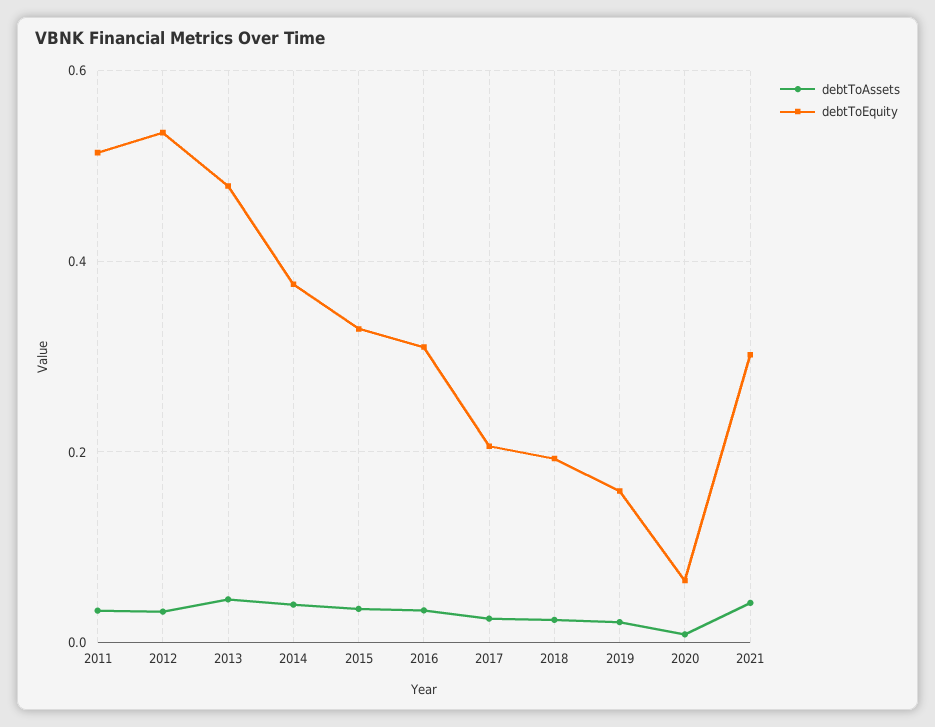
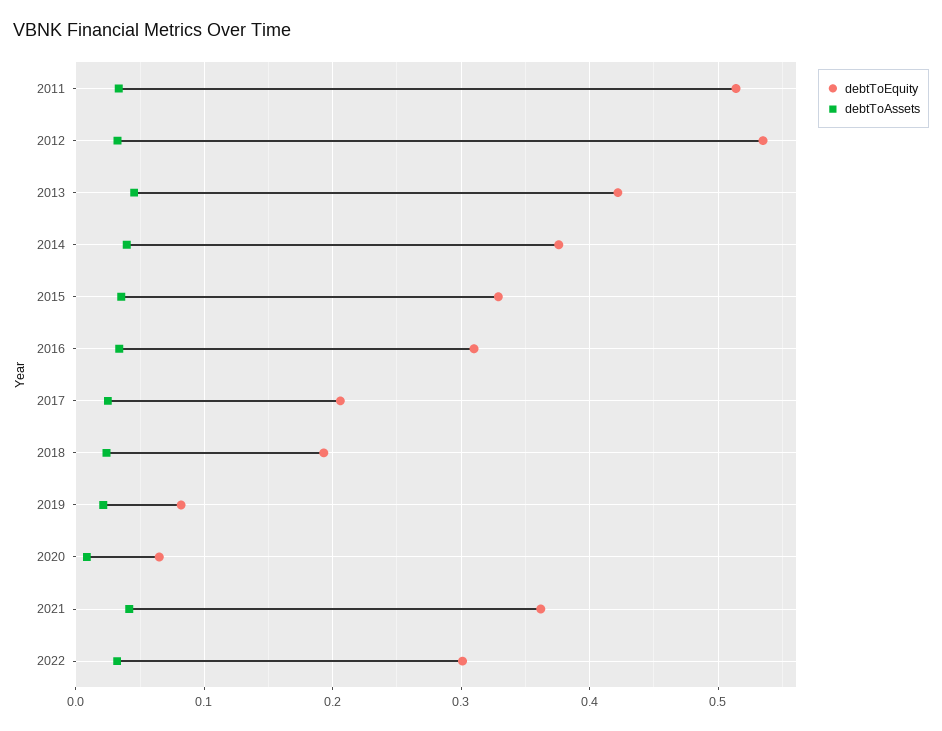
debtToEquity, 2013: 0.48 -> 0.42
debtToEquity, 2019: 0.16 -> 0.08
debtToEquity, 2021: 0.3 -> 0.36
debtToEquity, 2022: none -> 0.3
debtToAssets, 2022: none -> 0.03

